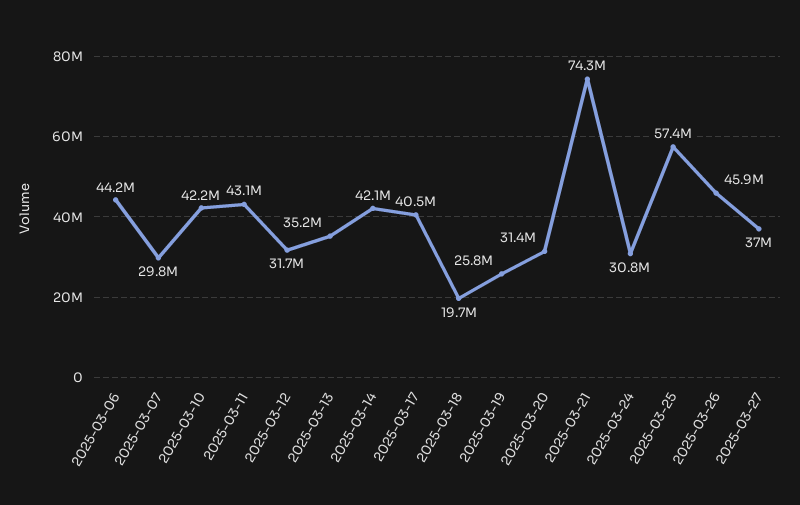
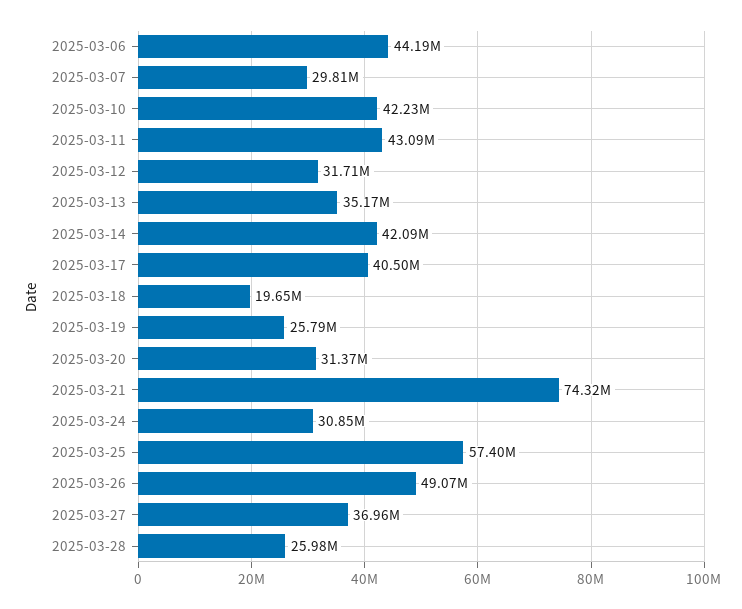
2025-03-26: 45900000 -> 49070000
2025-03-28: none -> 25980000

